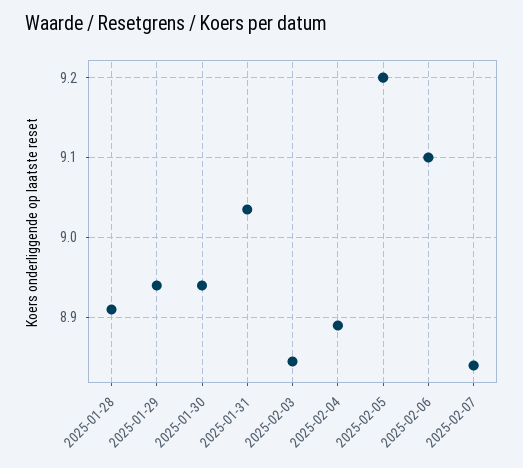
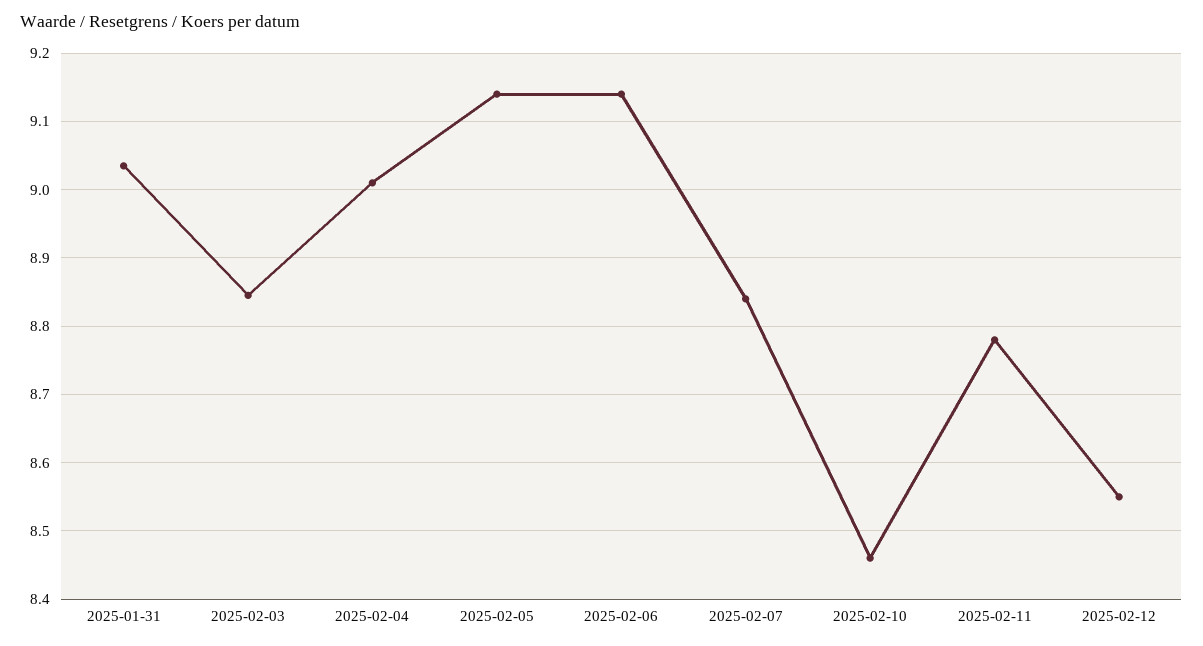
2025-01-28: 8.91 -> none
2025-01-29: 8.94 -> none
2025-01-30: 8.94 -> none
2025-02-04: 8.89 -> 9.01
2025-02-05: 9.2 -> 9.14
2025-02-06: 9.1 -> 9.14
2025-02-10: none -> 8.46
2025-02-11: none -> 8.78
2025-02-12: none -> 8.55

